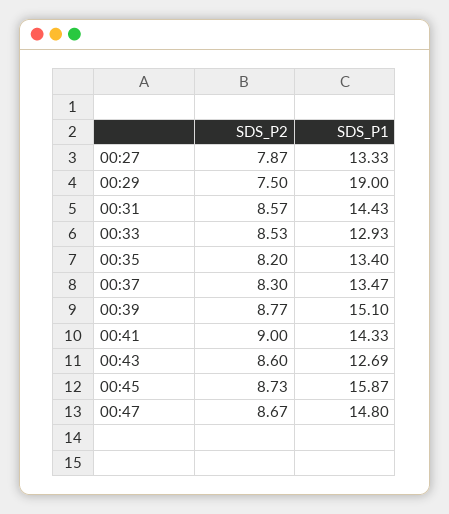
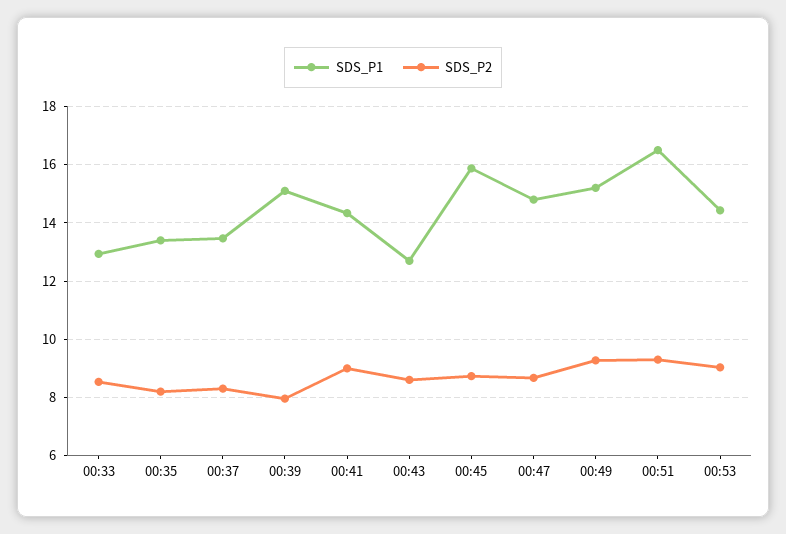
SDS_P2, 00:27: 7.87 -> none
SDS_P1, 00:27: 13.33 -> none
SDS_P2, 00:29: 7.5 -> none
SDS_P1, 00:29: 19 -> none
SDS_P2, 00:31: 8.57 -> none
SDS_P1, 00:31: 14.43 -> none
SDS_P2, 00:39: 8.77 -> 8
SDS_P1, 00:49: none -> 15.25
SDS_P2, 00:49: none -> 9.25
SDS_P1, 00:51: none -> 16.5
SDS_P2, 00:51: none -> 9.25
SDS_P1, 00:53: none -> 14.5
SDS_P2, 00:53: none -> 9

